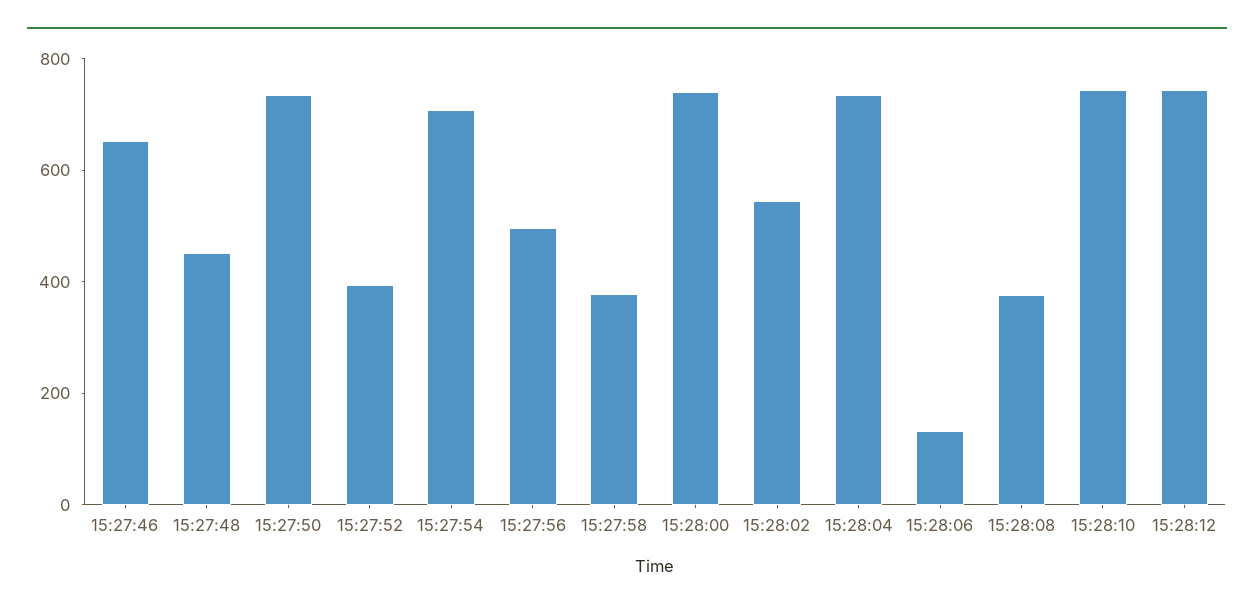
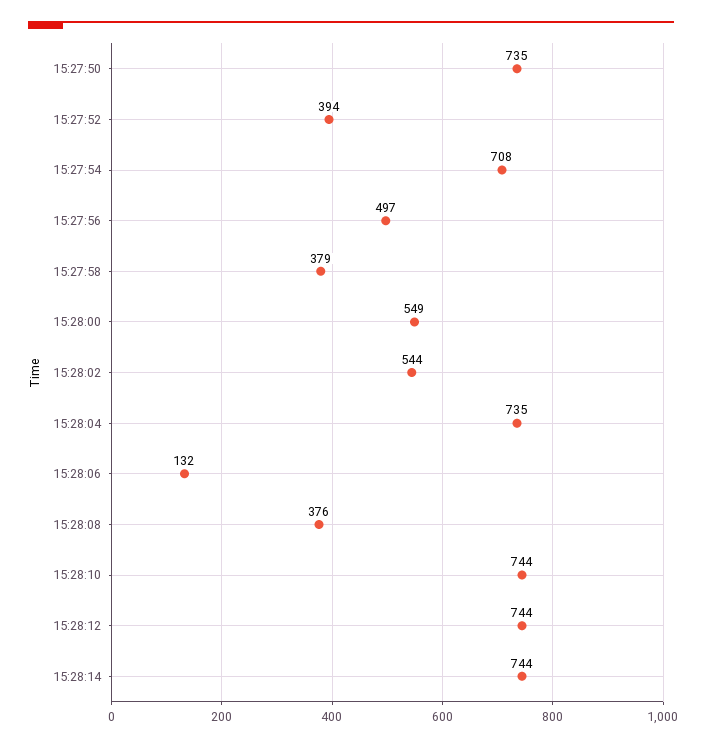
15:27:46: 650 -> none
15:27:48: 450 -> none
15:28:00: 750 -> 549
15:28:14: none -> 744

